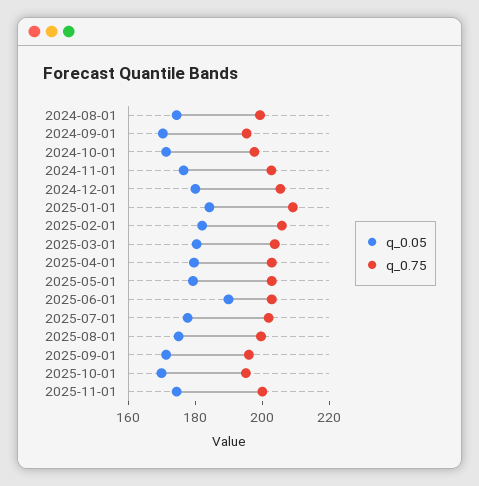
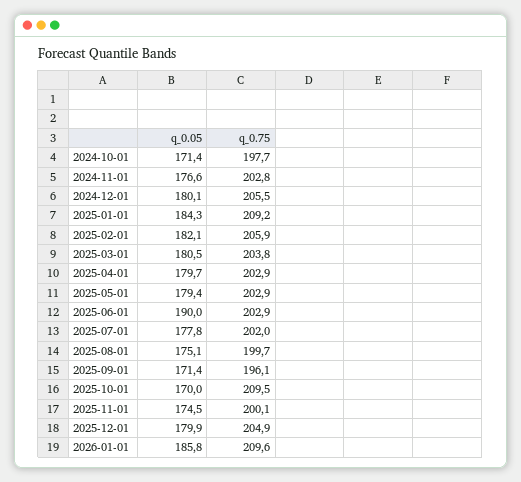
q_0.05, 2024-08-01: 175 -> none
q_0.75, 2024-08-01: 200 -> none
q_0.05, 2024-09-01: 170 -> none
q_0.75, 2024-09-01: 195 -> none
q_0.75, 2025-10-01: 195 -> 209.5
q_0.05, 2025-12-01: none -> 179.9
q_0.75, 2025-12-01: none -> 204.9
q_0.05, 2026-01-01: none -> 185.8
q_0.75, 2026-01-01: none -> 209.6

